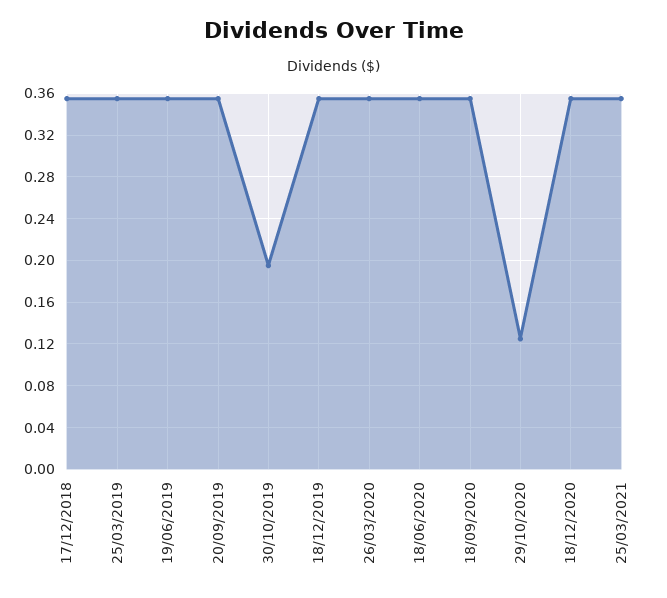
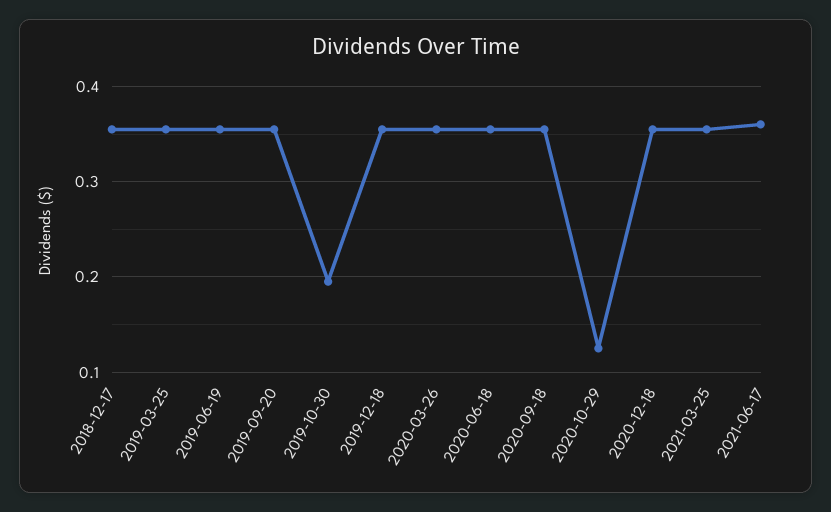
2021-06-17: none -> 0.36

